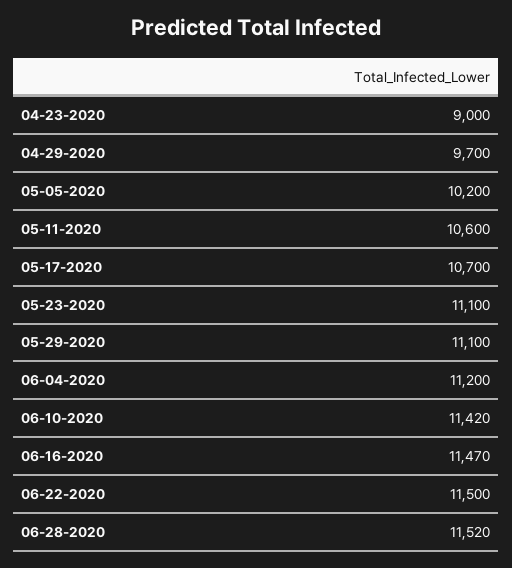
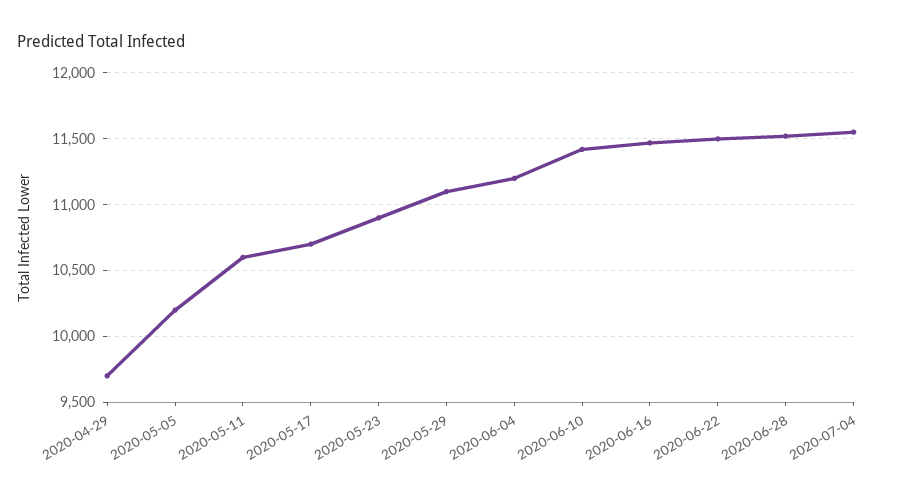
04-23-2020: 9000 -> none
05-23-2020: 11100 -> 10900
2020-07-04: none -> 11550

